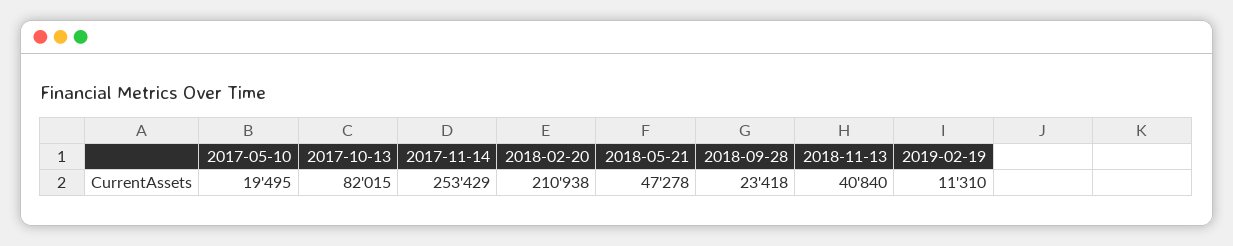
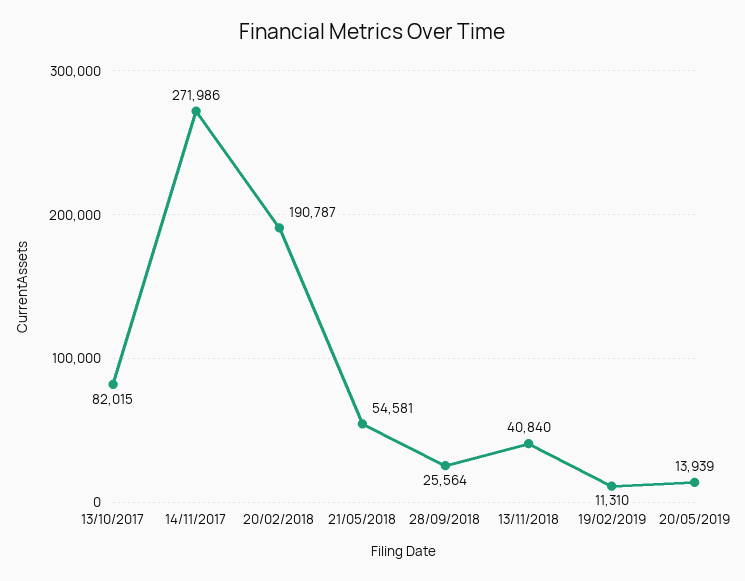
2017-05-10: 19495 -> none
2017-11-14: 253429 -> 271986
2018-02-20: 210938 -> 190787
2018-05-21: 47278 -> 54581
2018-09-28: 23418 -> 25564
20/05/2019: none -> 13939

